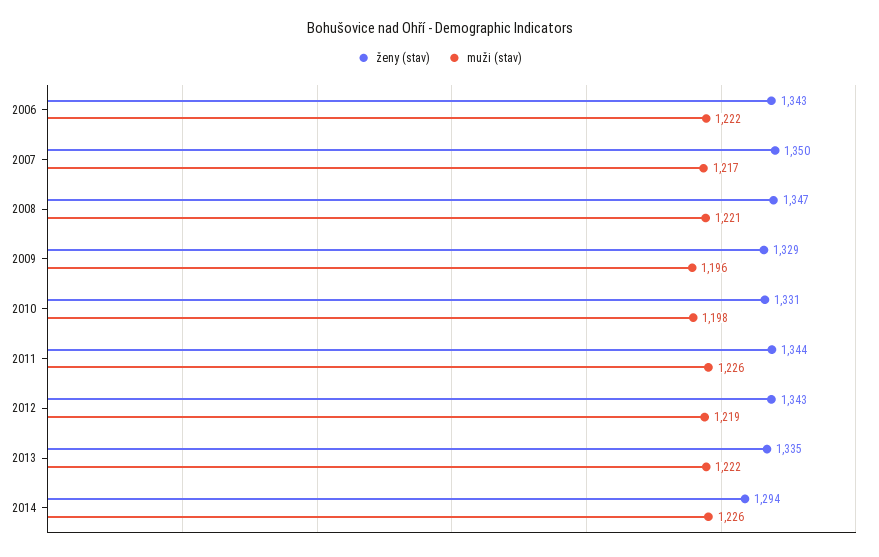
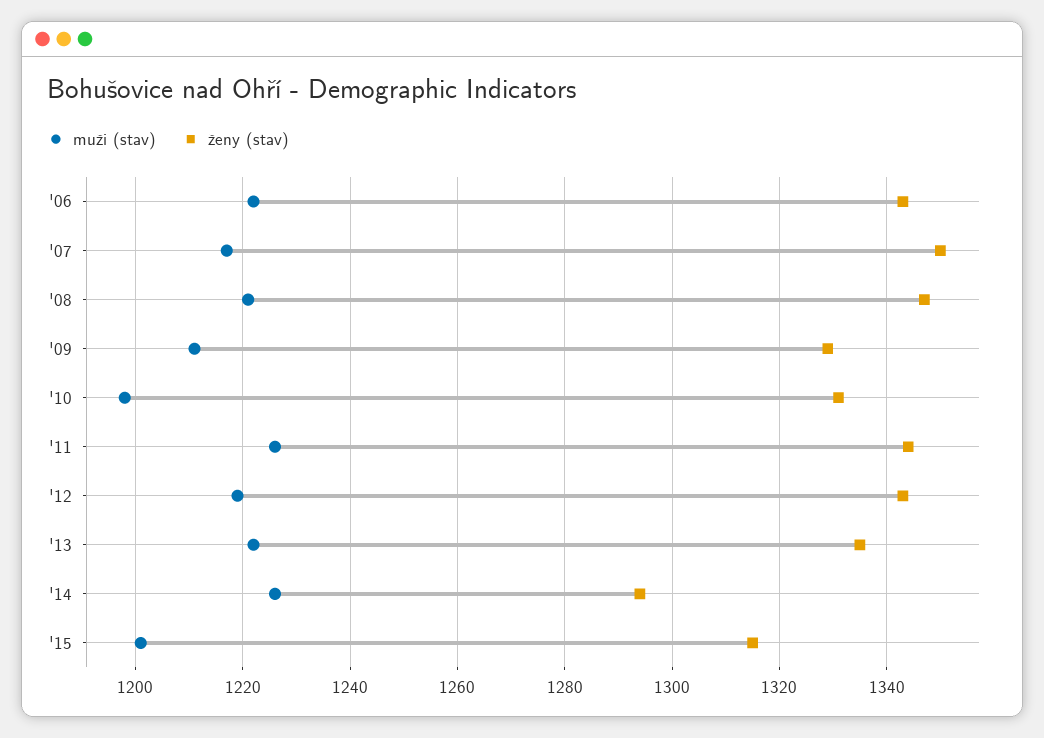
muži (stav), 2009: 1196 -> 1210
muži (stav), '15: none -> 1200
ženy (stav), '15: none -> 1315

